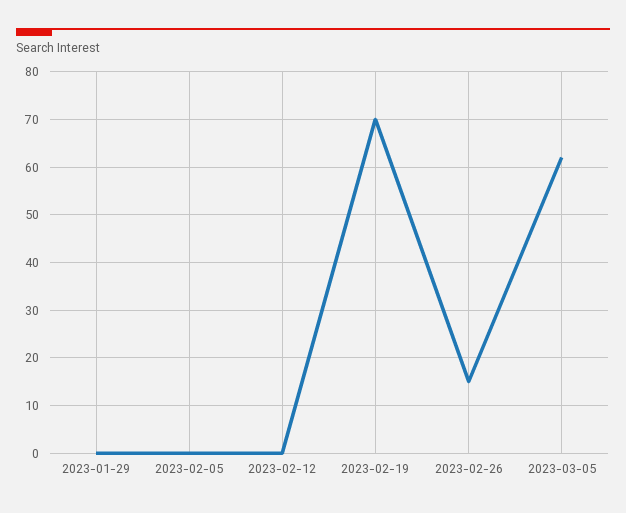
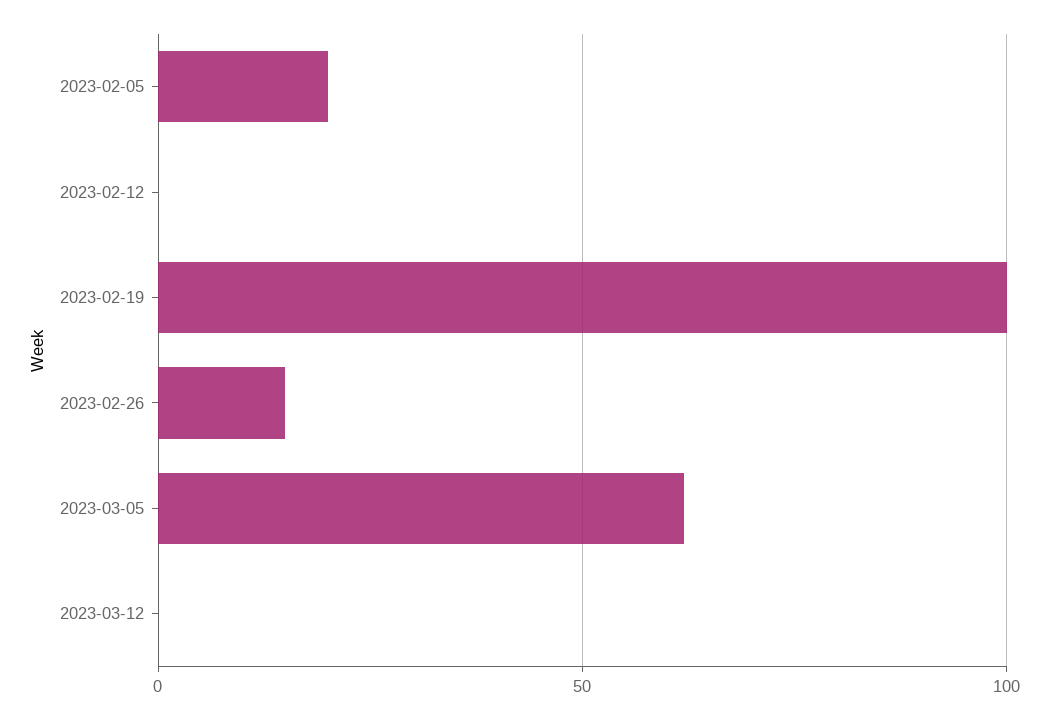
2023-01-29: 0 -> none
2023-02-05: 0 -> 20
2023-02-19: 70 -> 100
2023-03-12: none -> 0

